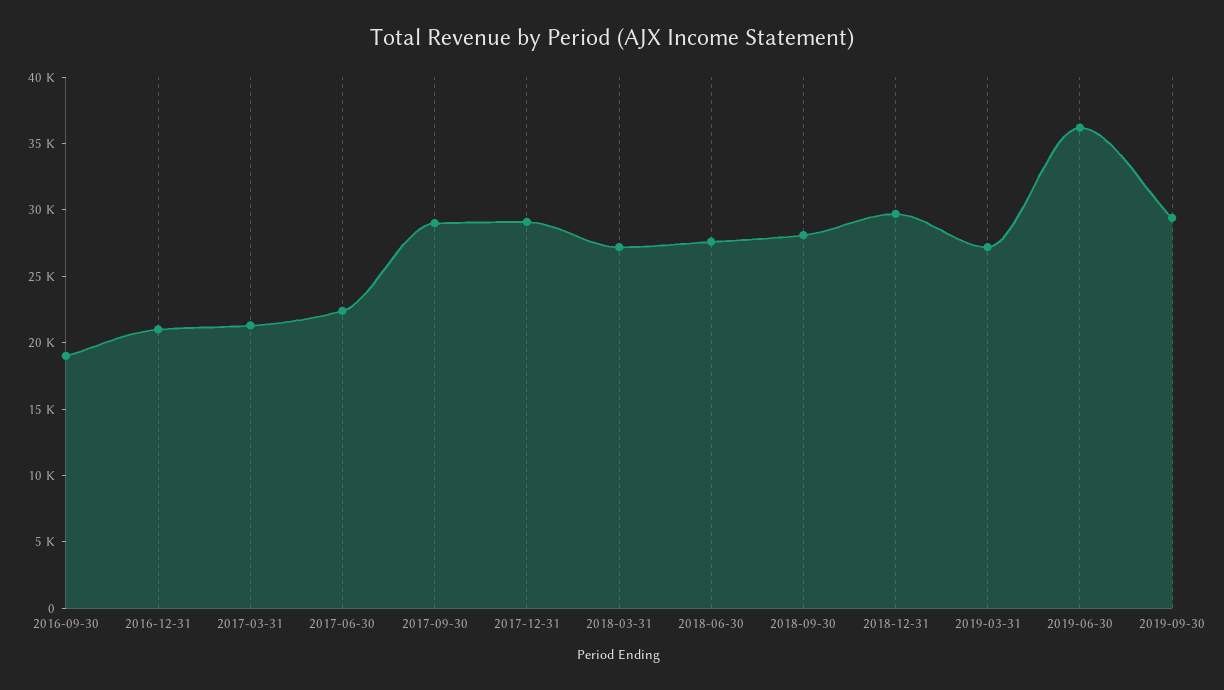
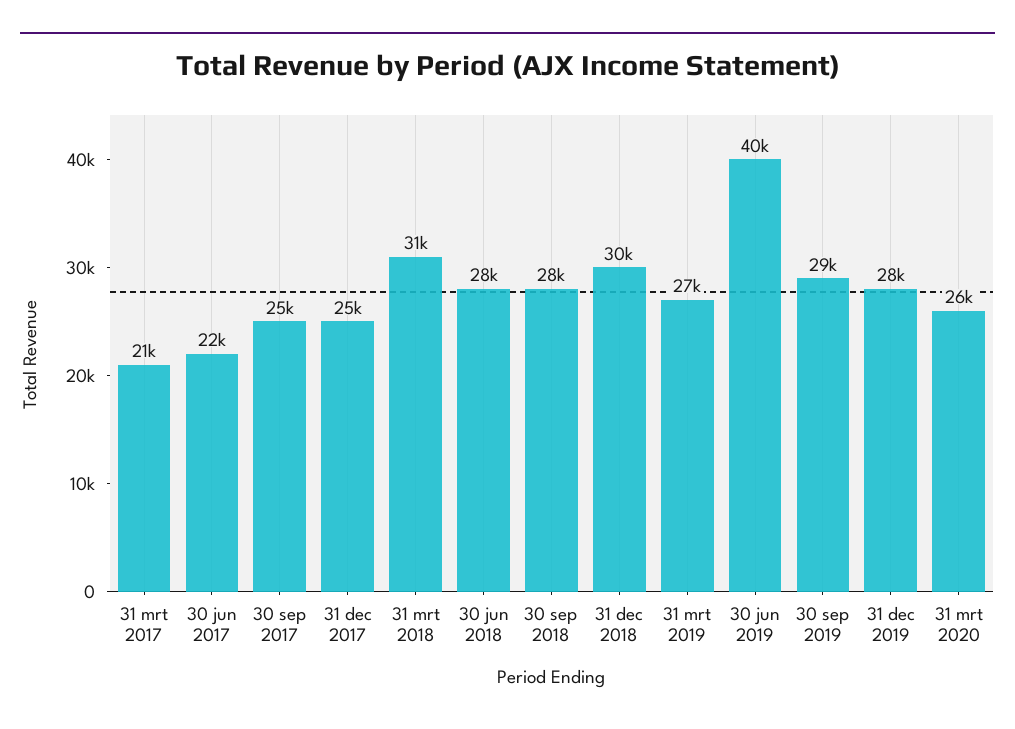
2016-09-30: 19000 -> none
2016-12-31: 21000 -> none
2017-09-30: 29000 -> 25000
2017-12-31: 29000 -> 25000
2018-03-31: 27000 -> 31000
2019-06-30: 36000 -> 40000
31 dec 2019: none -> 28000
31 mrt 2020: none -> 26000

